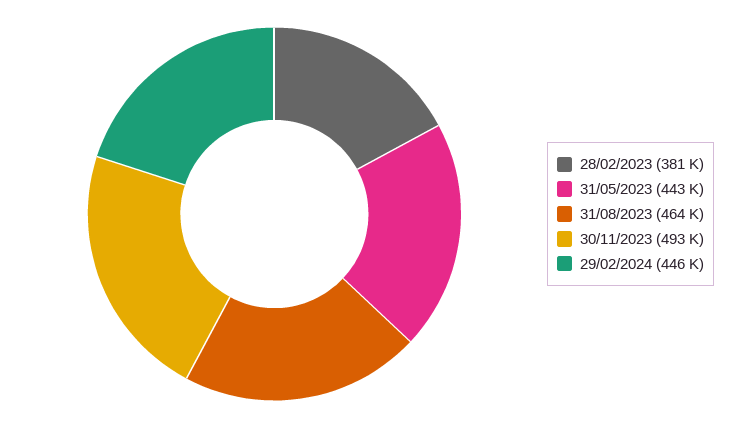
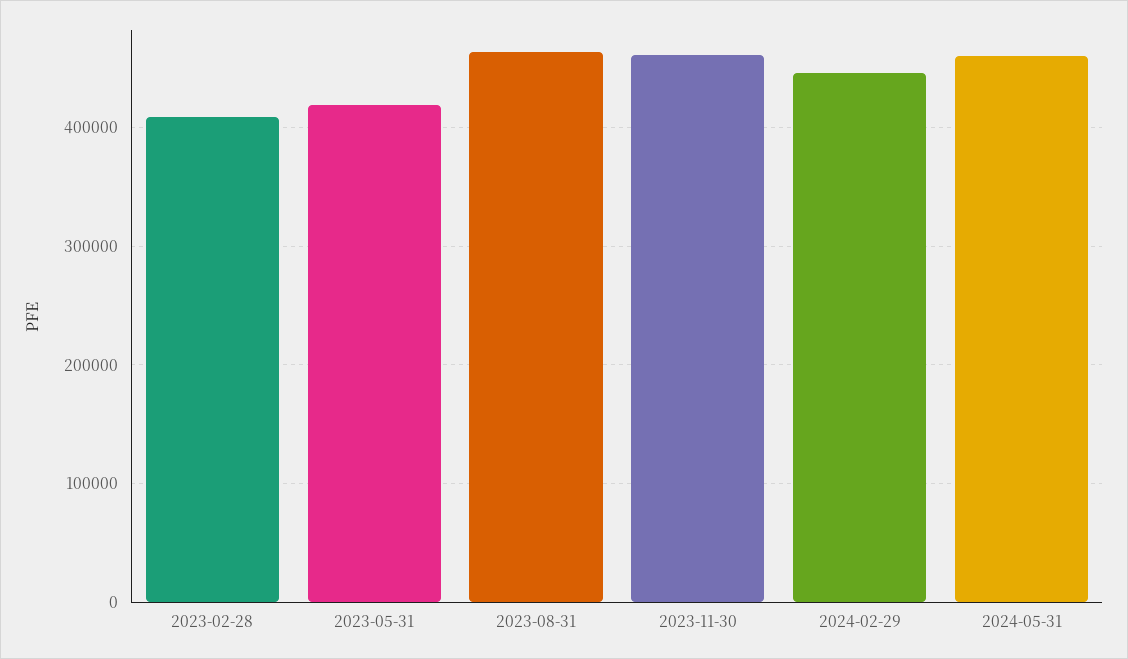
28/02/2023: 381000 -> 410000
31/05/2023: 443000 -> 420000
30/11/2023: 493000 -> 460000
2024-05-31: none -> 460000

